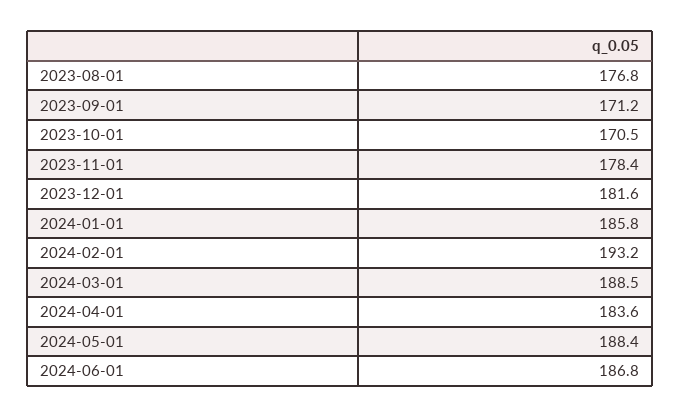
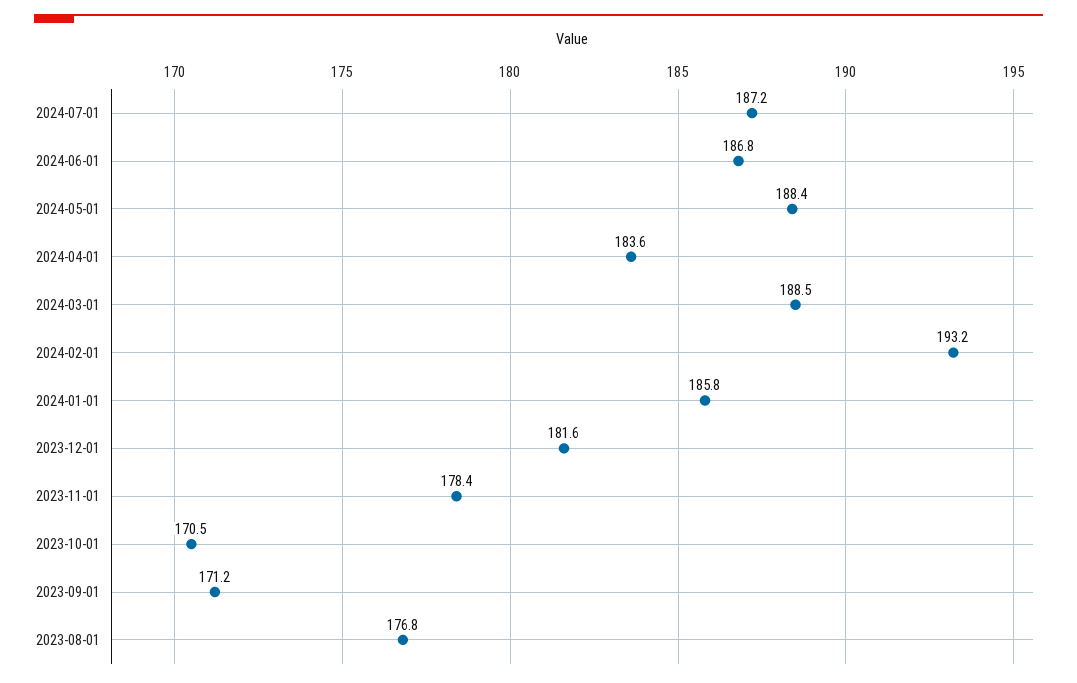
2024-07-01: none -> 187.2

